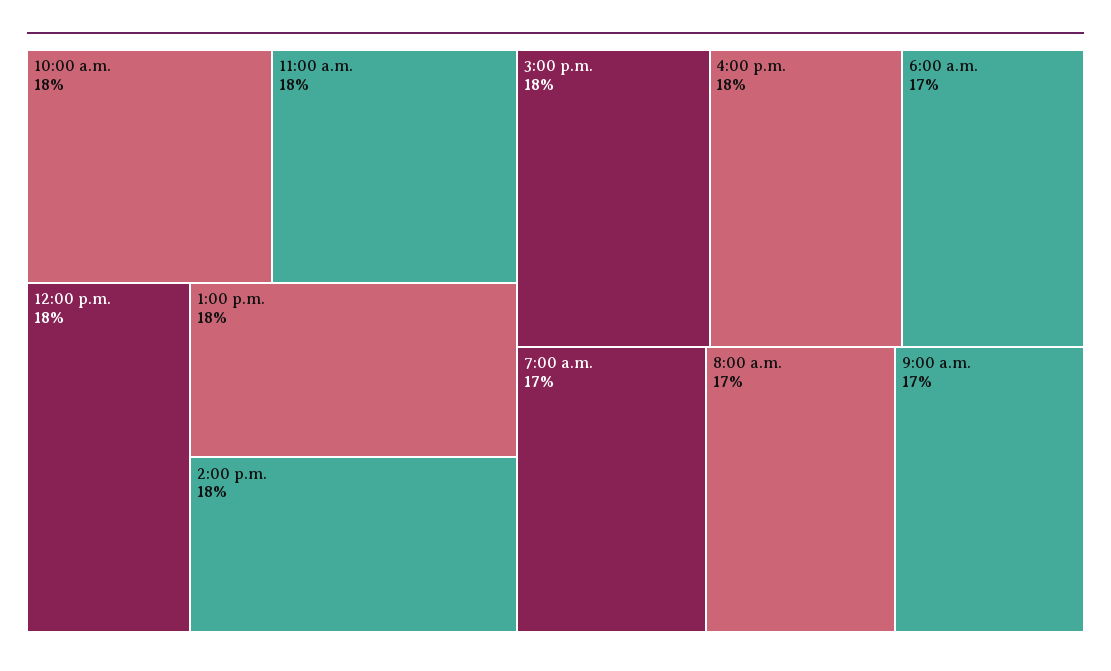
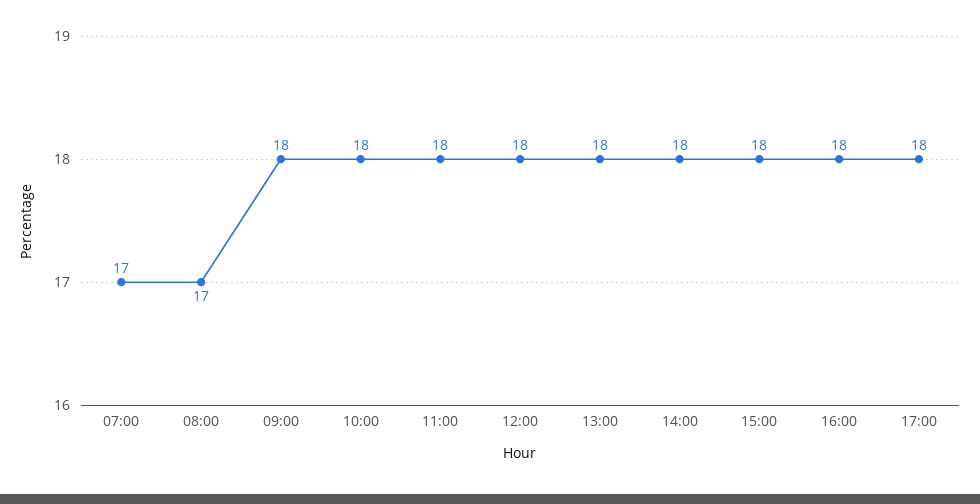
6:00 a.m.: 17 -> none
9:00 a.m.: 17 -> 18
17:00: none -> 18

